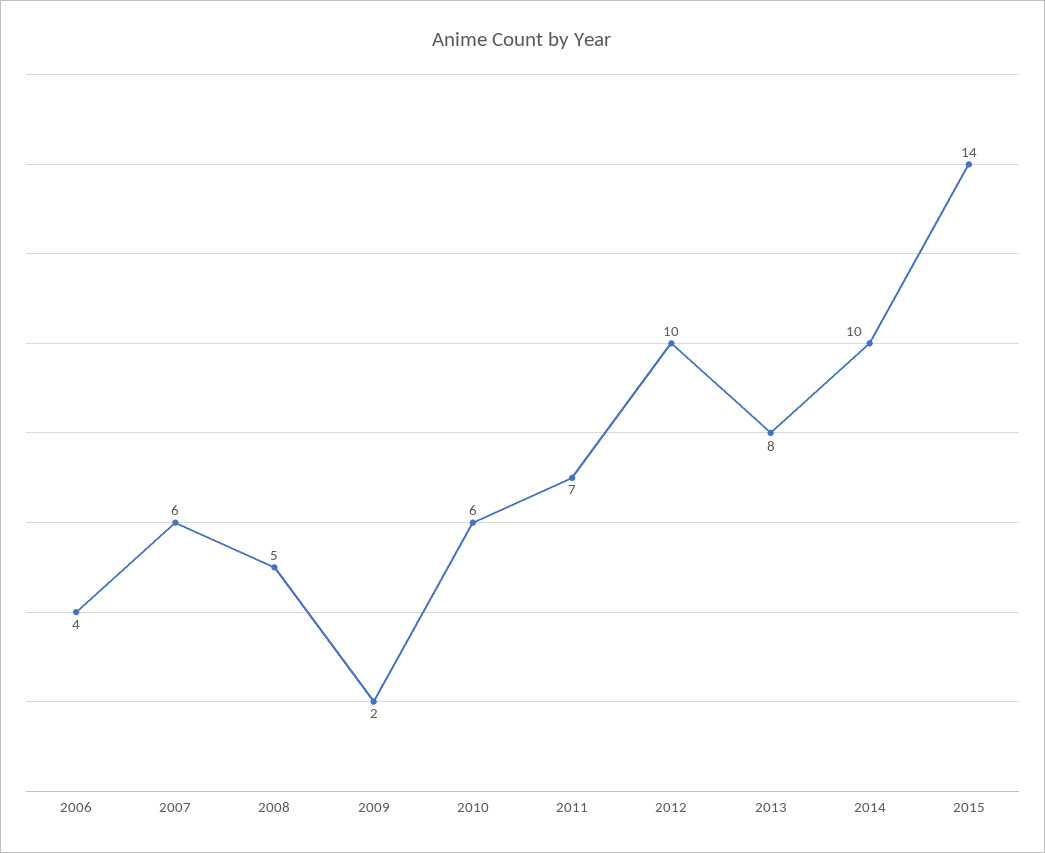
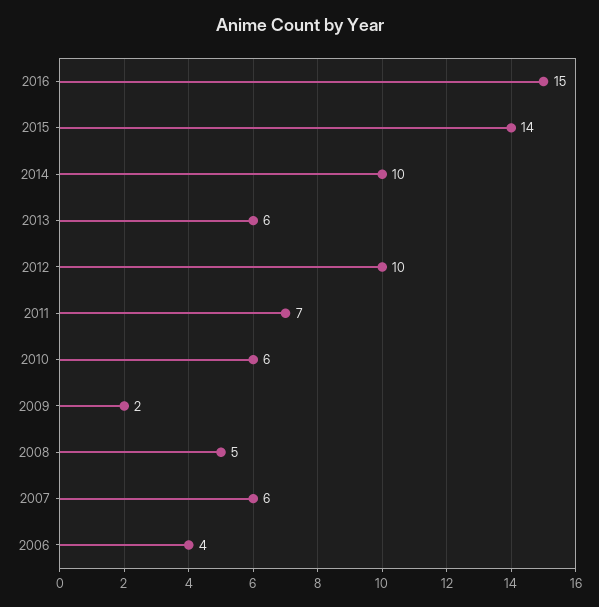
2013: 8 -> 6
2016: none -> 15

